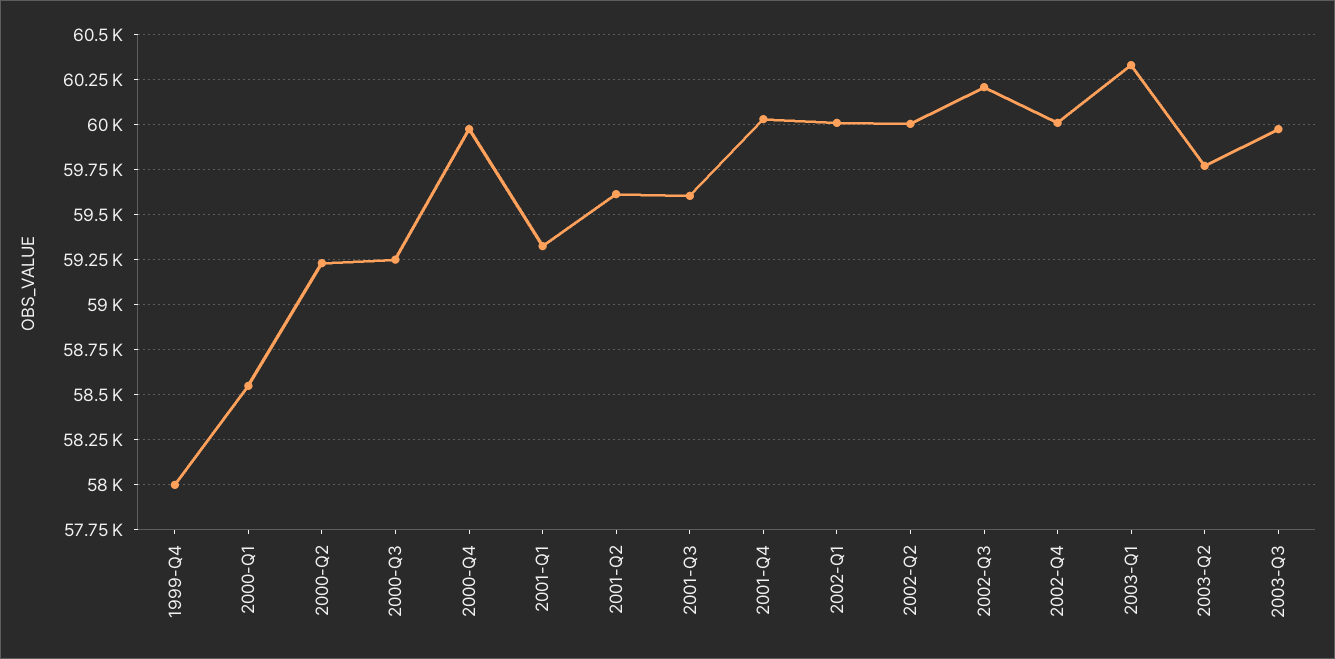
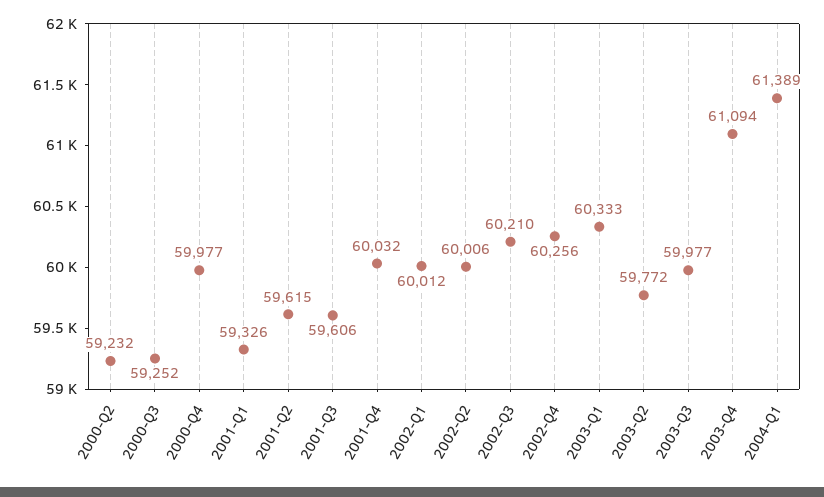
1999-Q4: 58000 -> none
2000-Q1: 58550 -> none
2002-Q4: 60000 -> 60256
2003-Q4: none -> 61094
2004-Q1: none -> 61389

